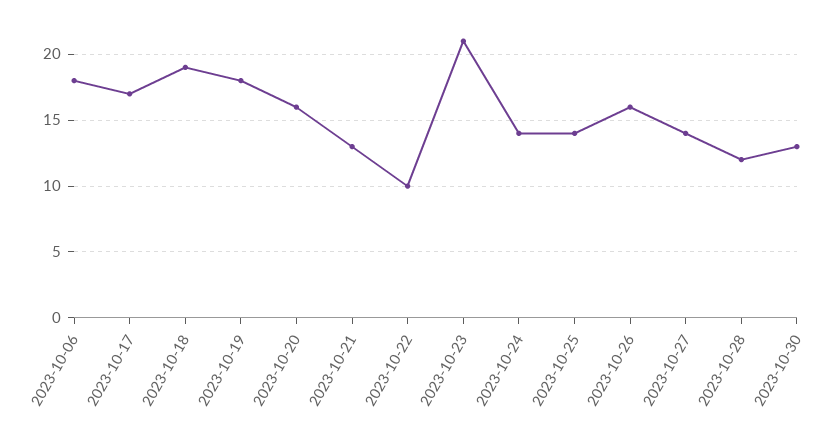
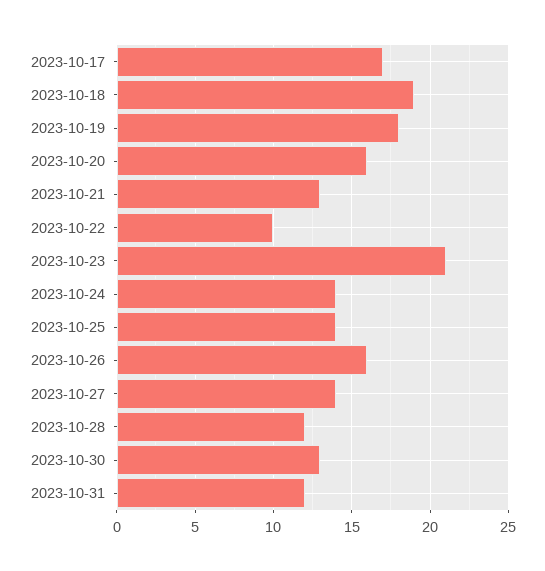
2023-10-06: 18 -> none
2023-10-31: none -> 12

